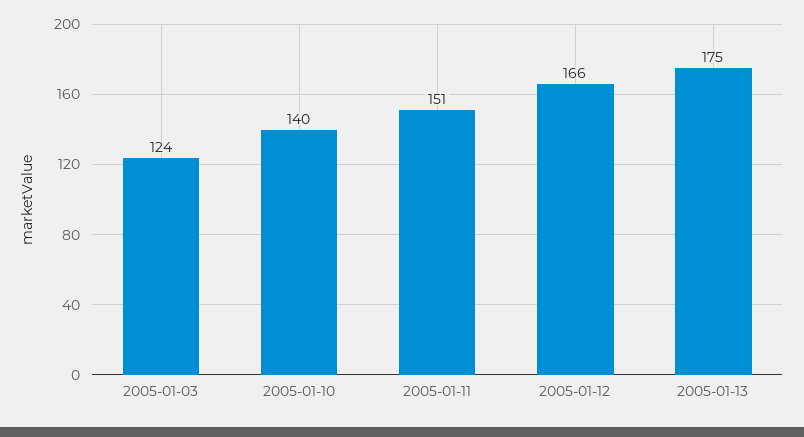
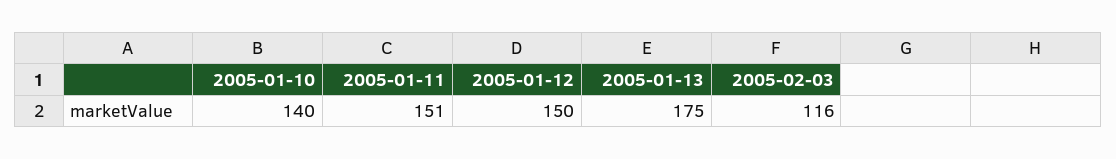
2005-01-03: 124 -> none
2005-01-12: 166 -> 150
2005-02-03: none -> 116

